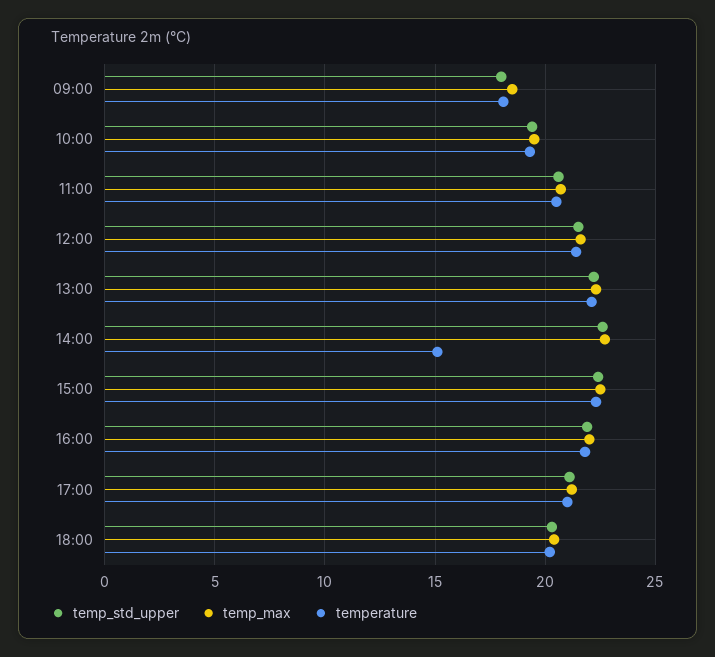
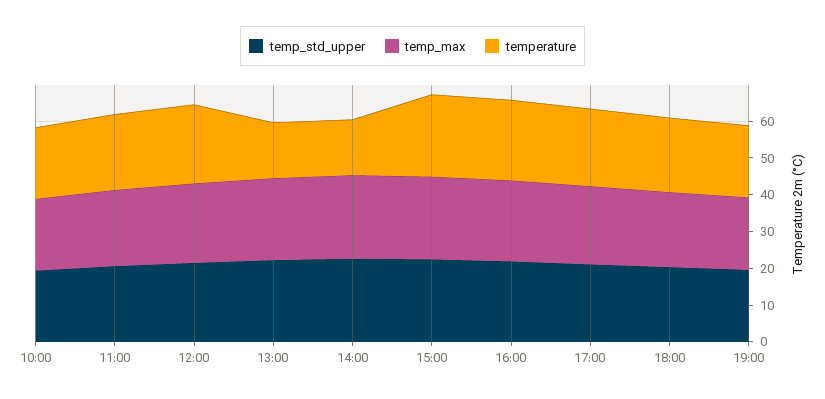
temp_std_upper, 09:00: 18 -> none
temp_max, 09:00: 18.5 -> none
temperature, 09:00: 18 -> none
temperature, 13:00: 22 -> 15
temp_std_upper, 19:00: none -> 20
temp_max, 19:00: none -> 20
temperature, 19:00: none -> 20

